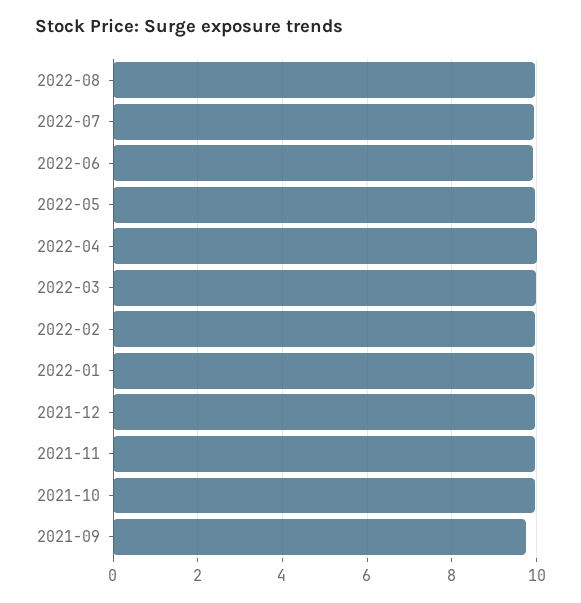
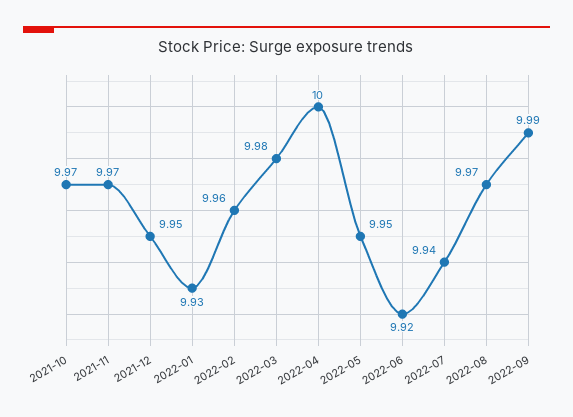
2021-09: 9.8 -> none
2022-09: none -> 9.99

